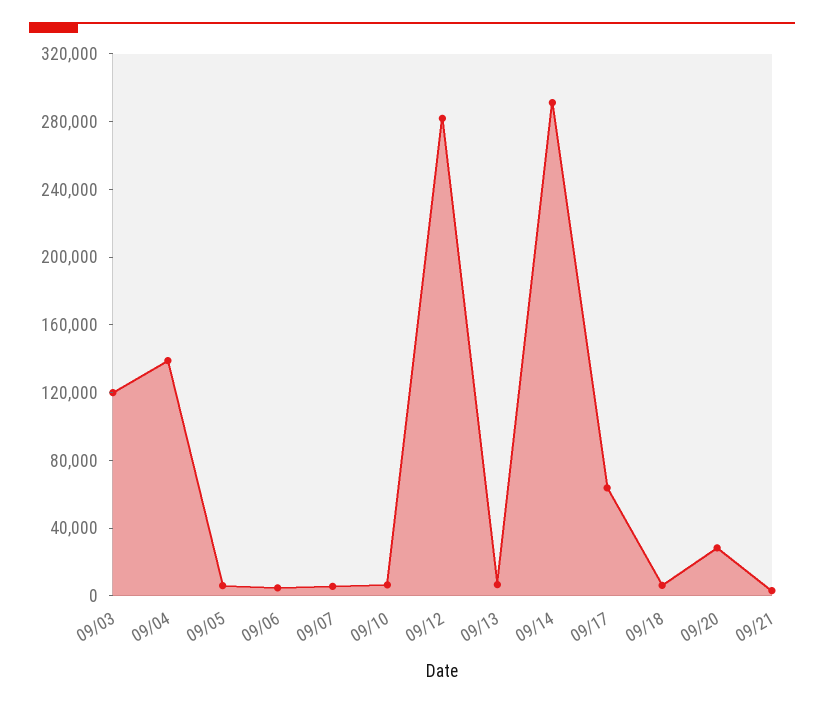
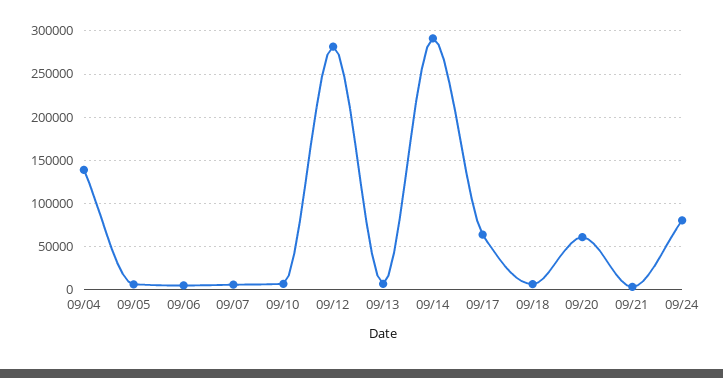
09/03: 120000 -> none
09/20: 30000 -> 60000
09/24: none -> 80000

